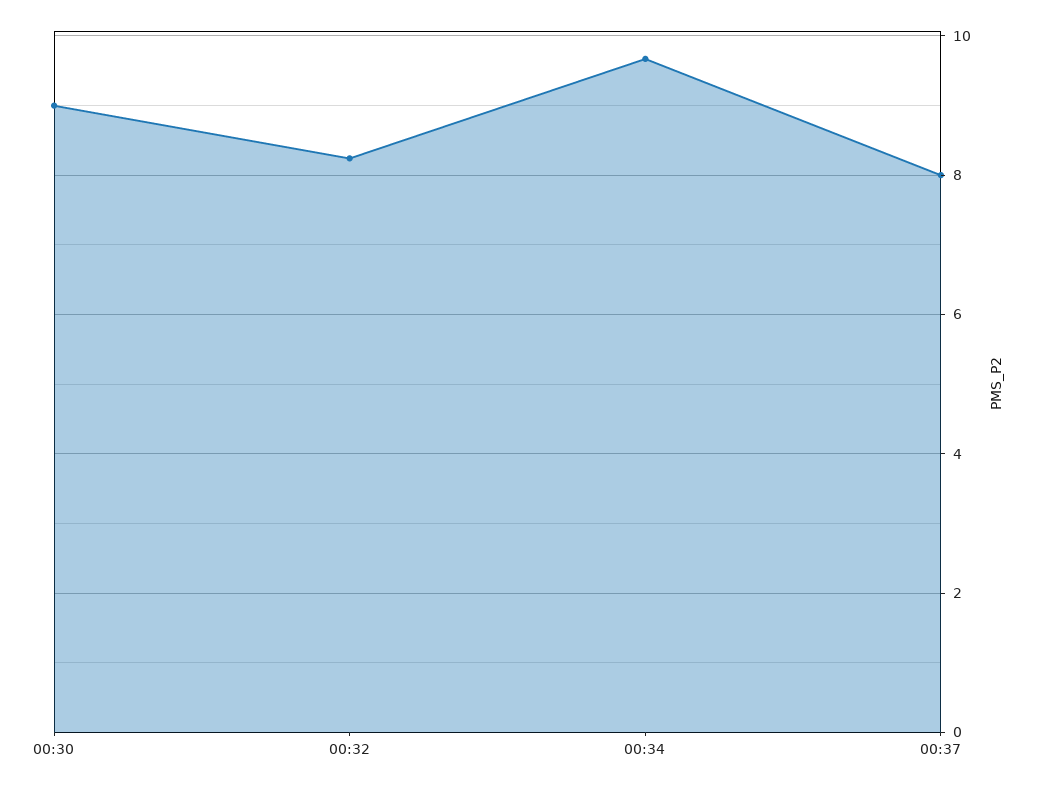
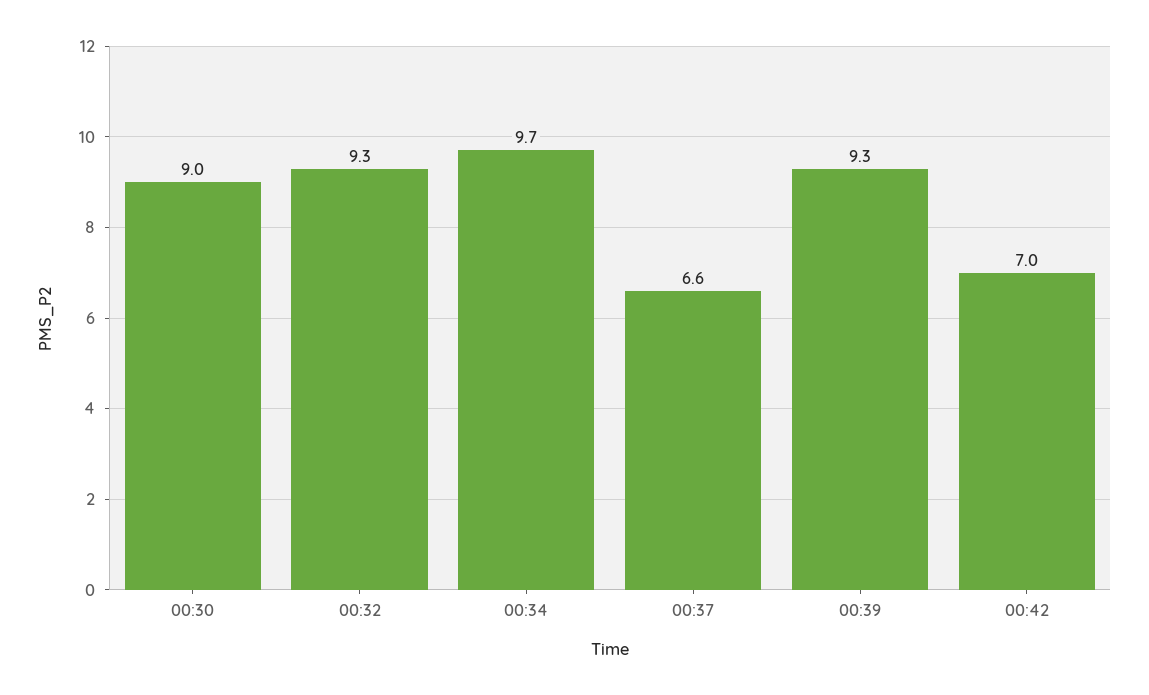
00:32: 8.2 -> 9.3
00:37: 8 -> 6.6
00:39: none -> 9.3
00:42: none -> 7

